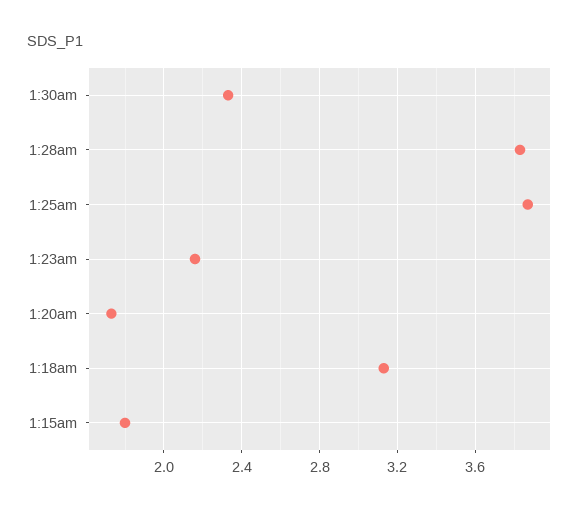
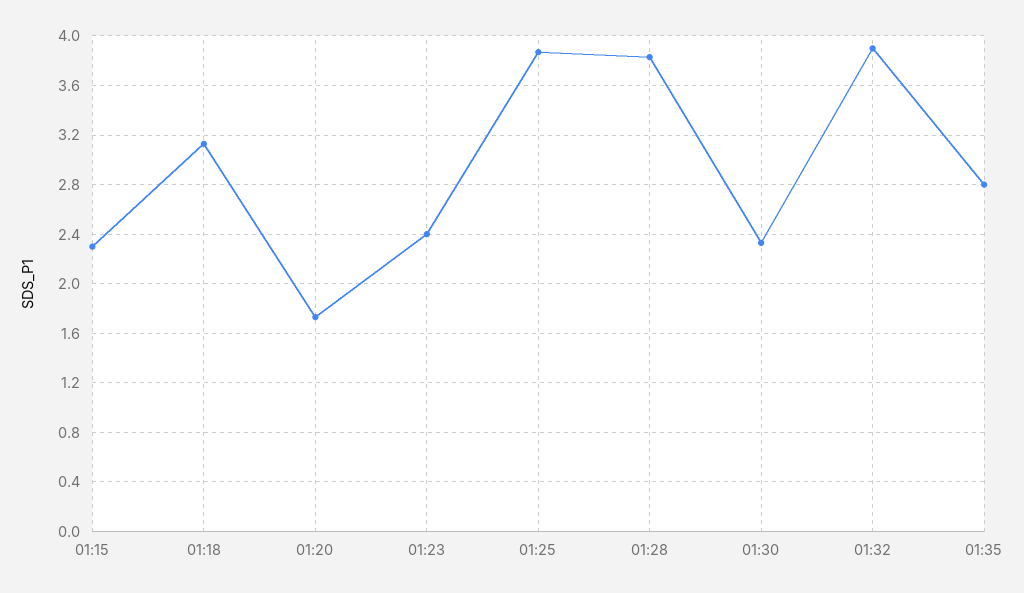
1:23am: 2.15 -> 2.4
1:15am: 1.8 -> 2.3
01:32: none -> 3.9
01:35: none -> 2.8

